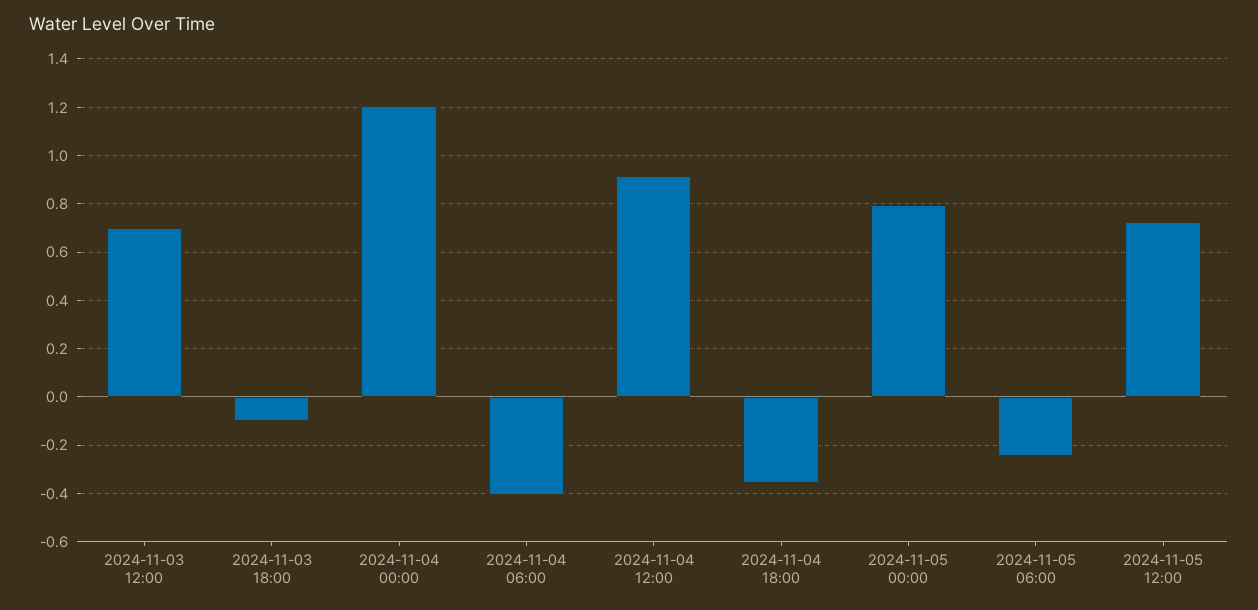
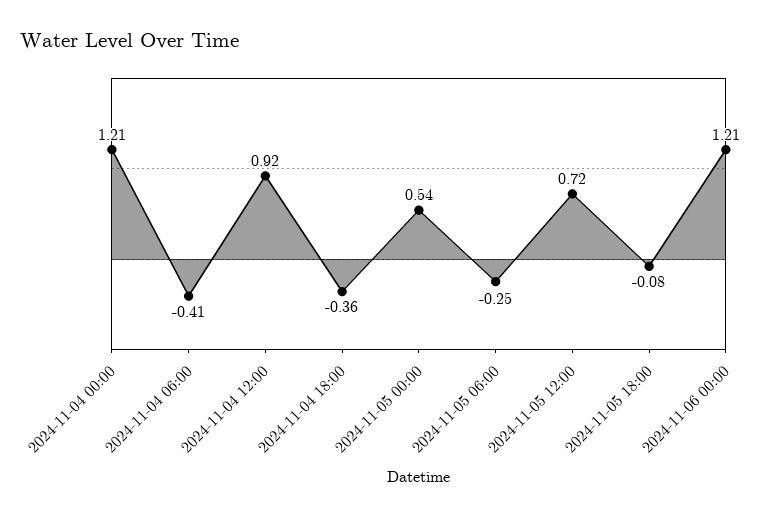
2024-11-03 12:00: 0.7 -> none
2024-11-03 18:00: -0.1 -> none
2024-11-05 00:00: 0.8 -> 0.54
2024-11-05 18:00: none -> -0.08
2024-11-06 00:00: none -> 1.21

